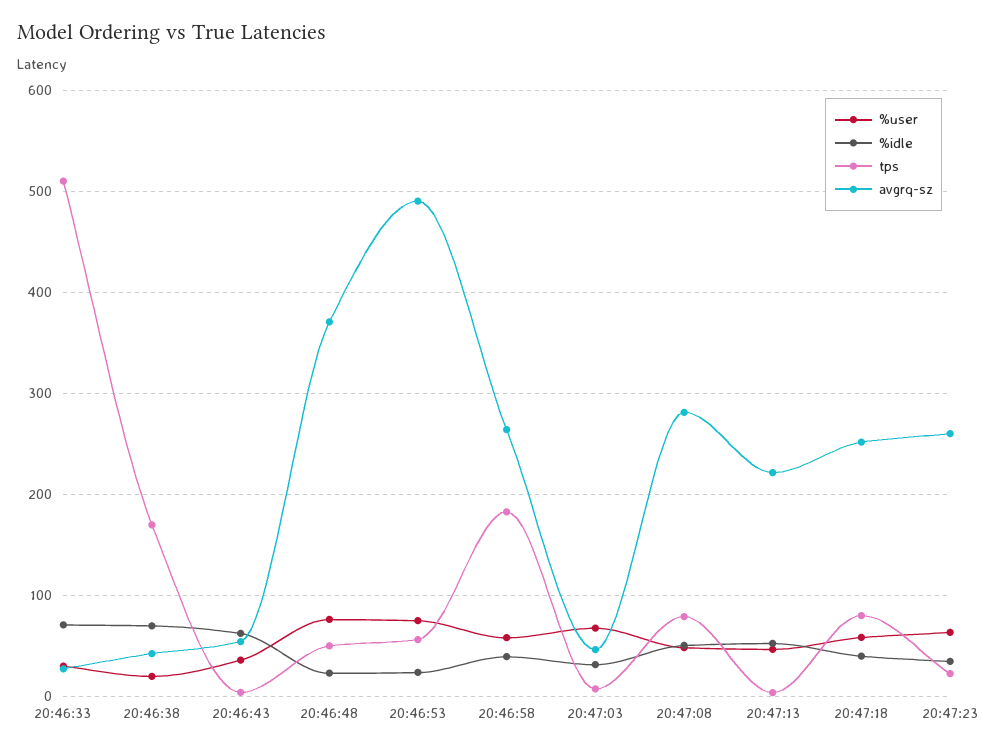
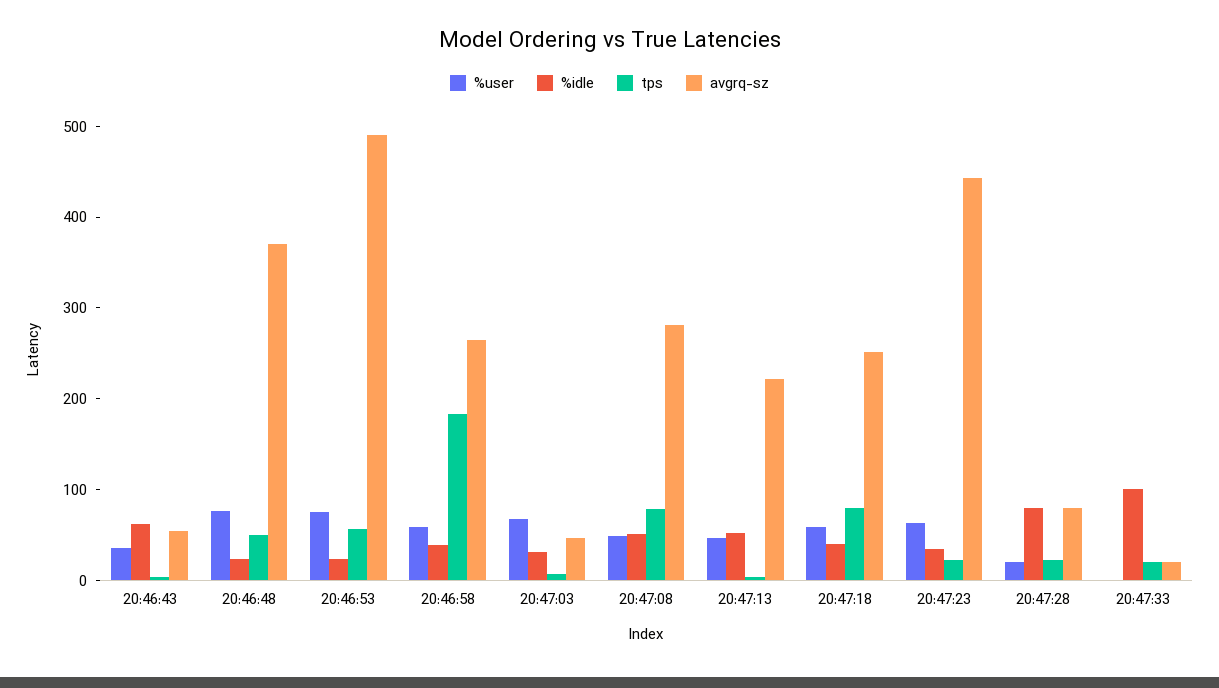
%user, 20:46:33: 30 -> none
%idle, 20:46:33: 70 -> none
tps, 20:46:33: 510 -> none
avgrq-sz, 20:46:33: 30 -> none
%user, 20:46:38: 20 -> none
%idle, 20:46:38: 70 -> none
tps, 20:46:38: 170 -> none
avgrq-sz, 20:46:38: 40 -> none
avgrq-sz, 20:47:23: 260 -> 440
%user, 20:47:28: none -> 20
%idle, 20:47:28: none -> 80
tps, 20:47:28: none -> 20
avgrq-sz, 20:47:28: none -> 80
%user, 20:47:33: none -> 0
%idle, 20:47:33: none -> 100
tps, 20:47:33: none -> 20
avgrq-sz, 20:47:33: none -> 20

